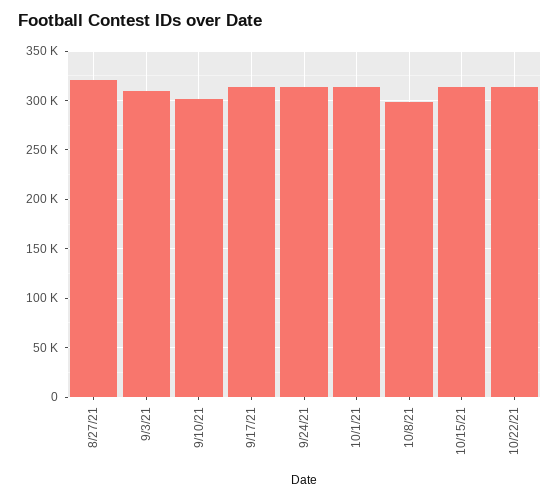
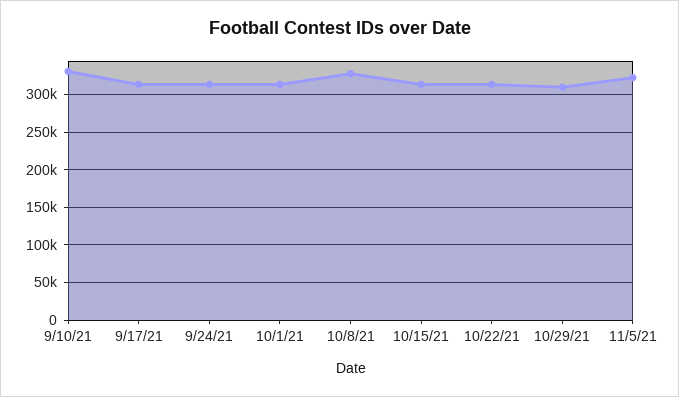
8/27/21: 320000 -> none
9/3/21: 310000 -> none
9/10/21: 300000 -> 330000
10/8/21: 300000 -> 330000
10/29/21: none -> 310000
11/5/21: none -> 320000

